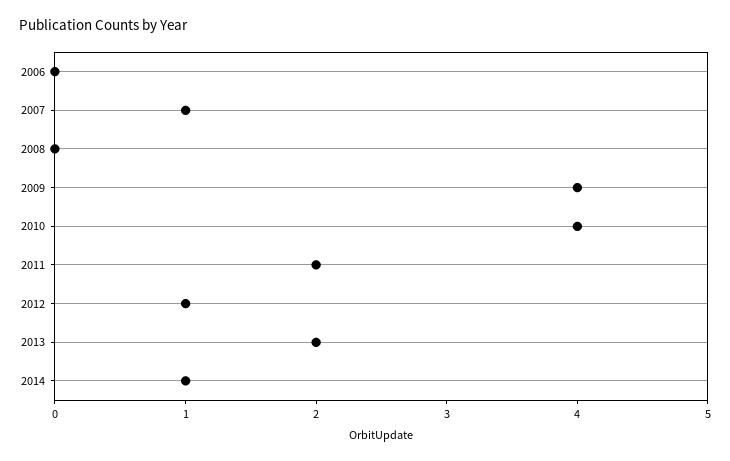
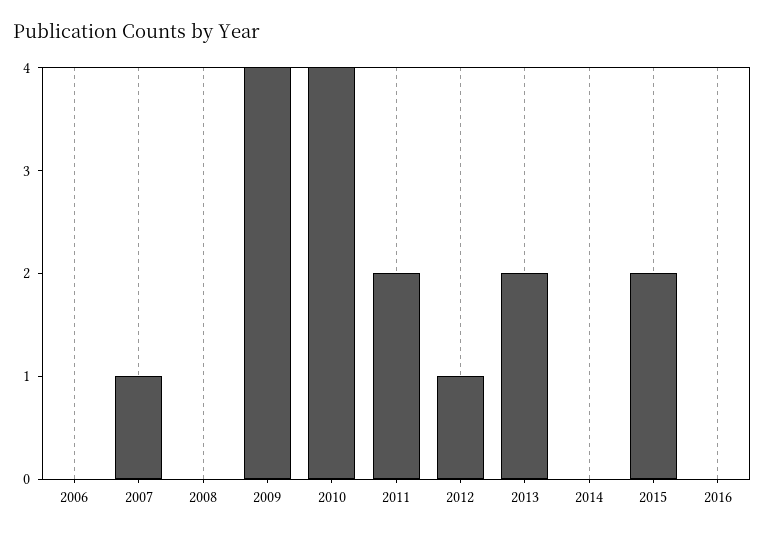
2014: 1 -> 0
2015: none -> 2
2016: none -> 0

